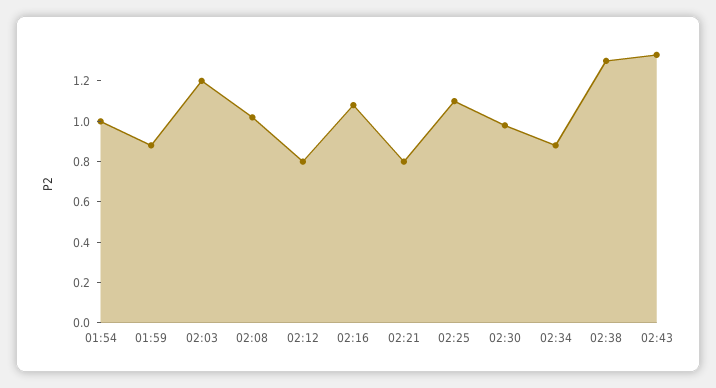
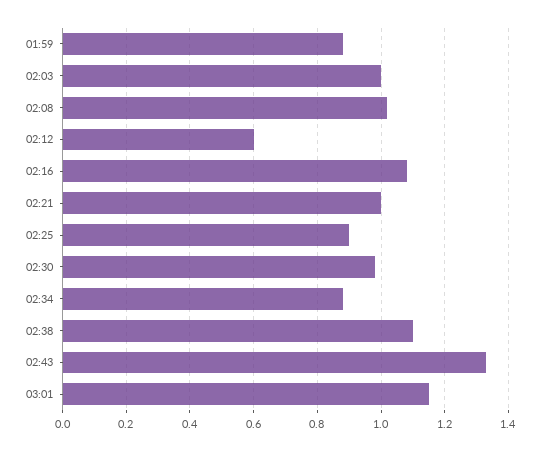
01:54: 1 -> none
02:03: 1.2 -> 1
02:12: 0.8 -> 0.6
02:21: 0.8 -> 1
02:25: 1.1 -> 0.9
02:38: 1.3 -> 1.1
03:01: none -> 1.15

